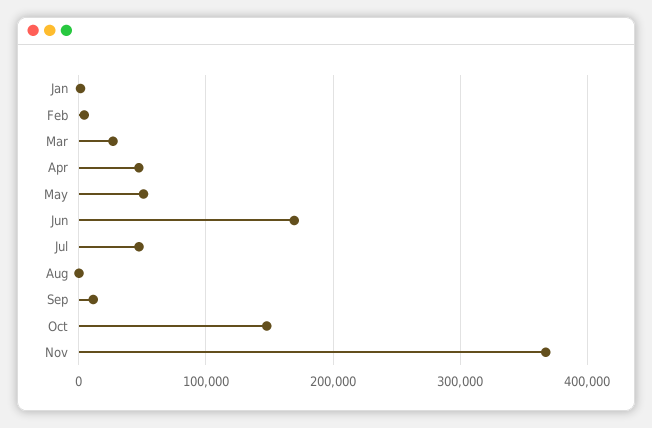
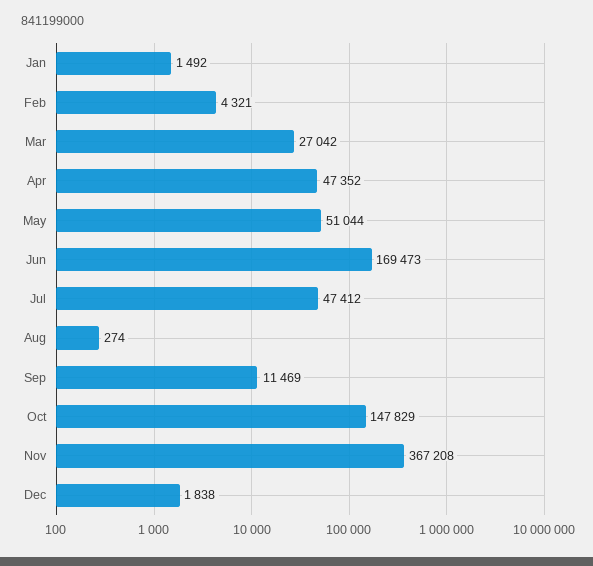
Dec: none -> 1838

